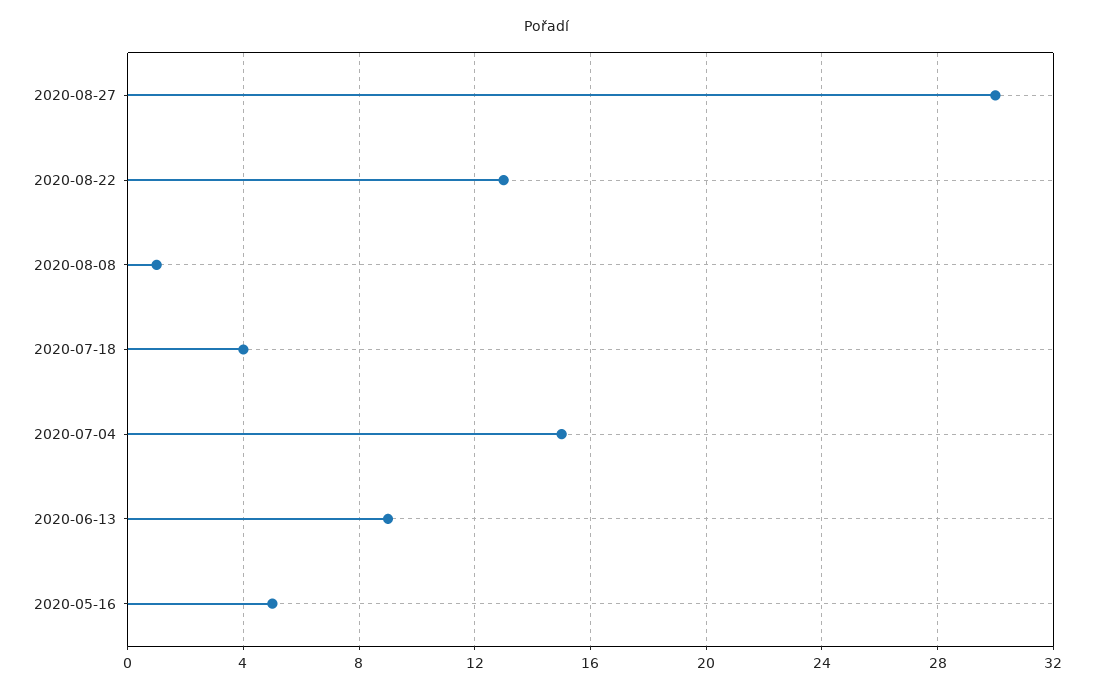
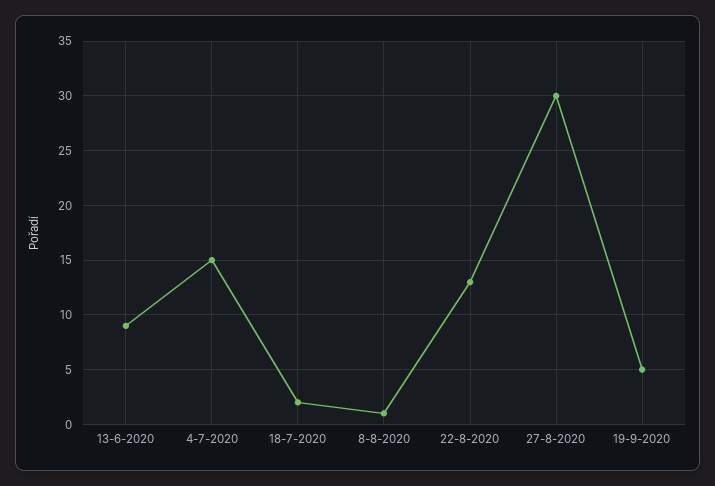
2020-07-18: 4 -> 2
2020-05-16: 5 -> none
19-9-2020: none -> 5

